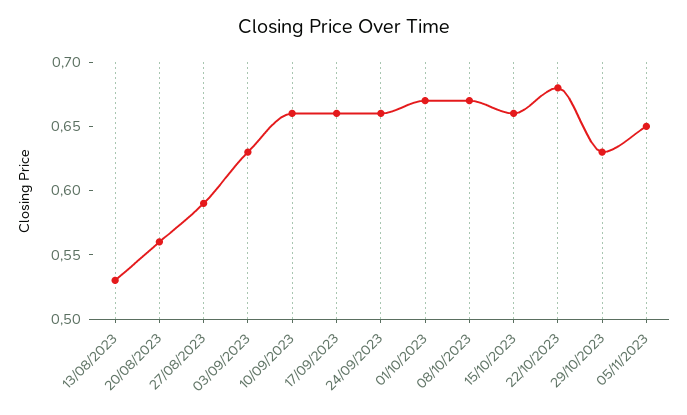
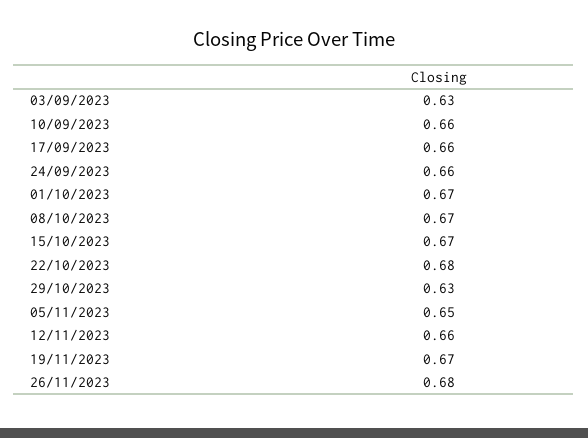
13/08/2023: 0.53 -> none
20/08/2023: 0.56 -> none
27/08/2023: 0.59 -> none
15/10/2023: 0.66 -> 0.67
12/11/2023: none -> 0.66
19/11/2023: none -> 0.67
26/11/2023: none -> 0.68

